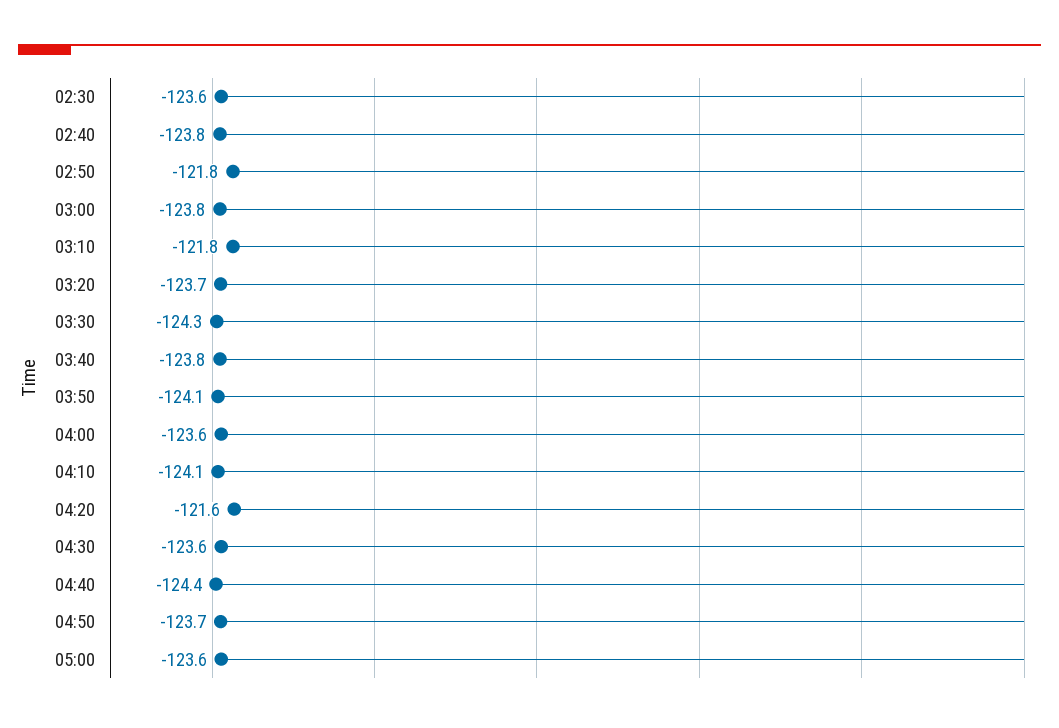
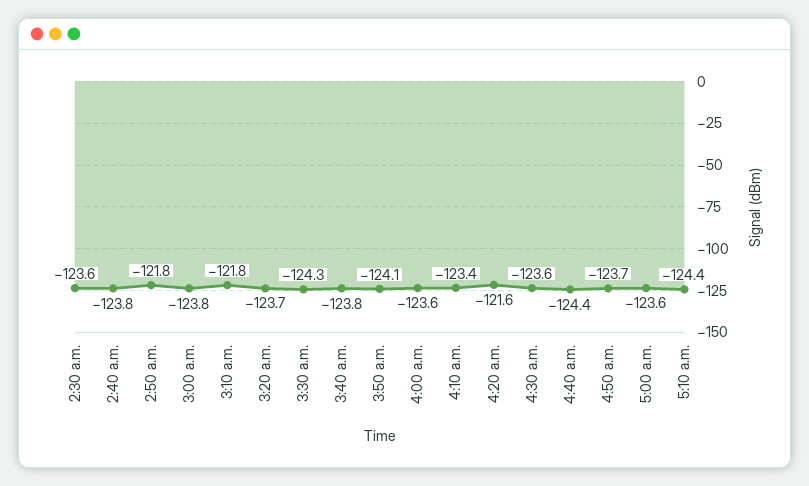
04:10: -124.1 -> -123.4
5:10 a.m.: none -> -124.4

